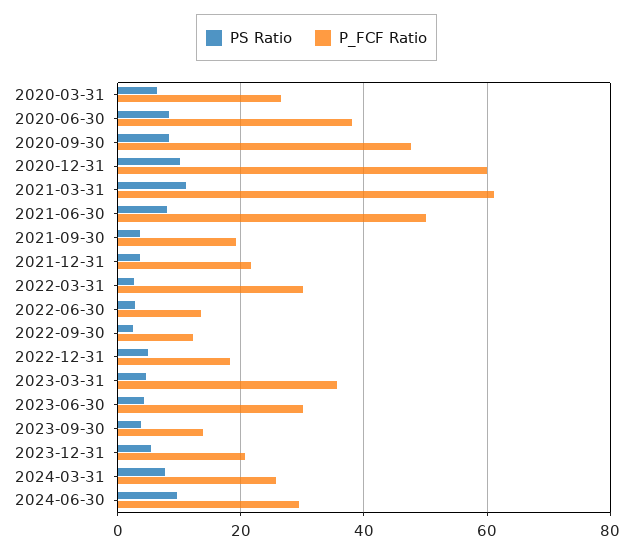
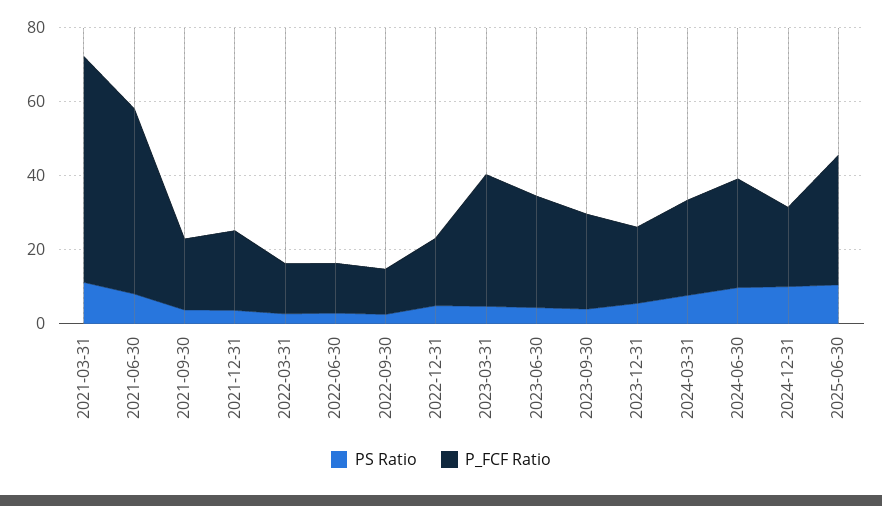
PS Ratio, 2020-03-31: 6 -> none
P_FCF Ratio, 2020-03-31: 26 -> none
PS Ratio, 2020-06-30: 8 -> none
P_FCF Ratio, 2020-06-30: 38 -> none
PS Ratio, 2020-09-30: 8 -> none
P_FCF Ratio, 2020-09-30: 48 -> none
PS Ratio, 2020-12-31: 10 -> none
P_FCF Ratio, 2020-12-31: 60 -> none
P_FCF Ratio, 2022-03-31: 30 -> 15
P_FCF Ratio, 2023-09-30: 14 -> 25
PS Ratio, 2024-12-31: none -> 10
P_FCF Ratio, 2024-12-31: none -> 20
PS Ratio, 2025-06-30: none -> 10
P_FCF Ratio, 2025-06-30: none -> 35

